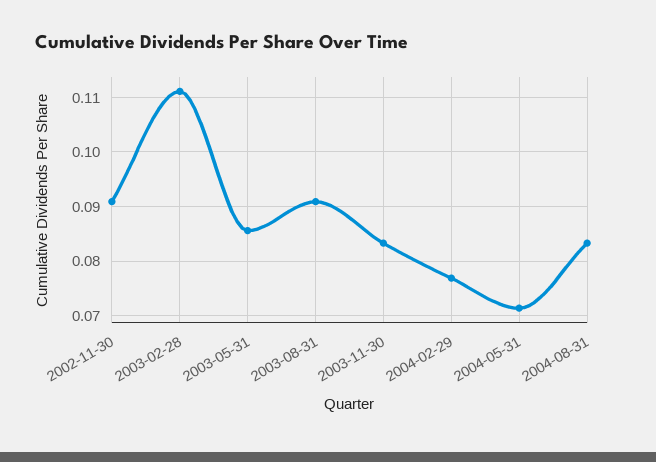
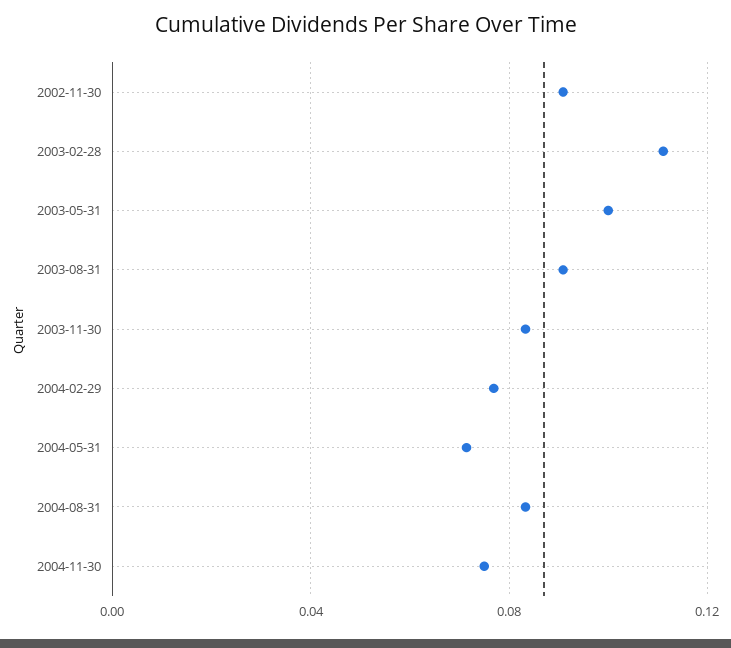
2003-05-31: 0.086 -> 0.1
2004-11-30: none -> 0.075

